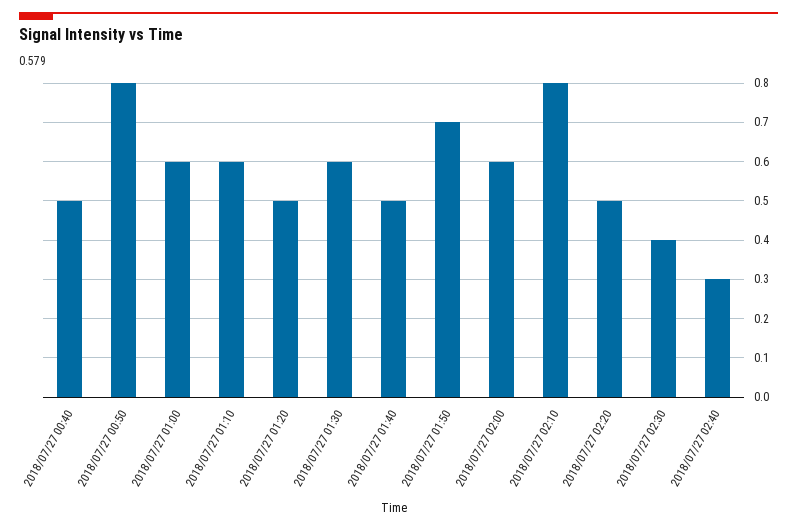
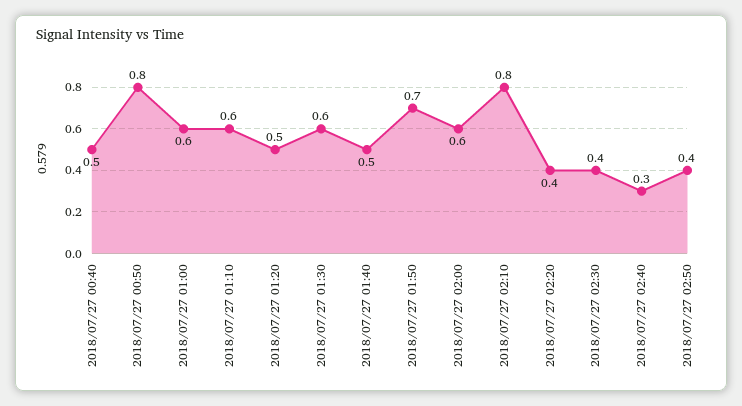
2018/07/27 02:20: 0.5 -> 0.4
2018/07/27 02:50: none -> 0.4

